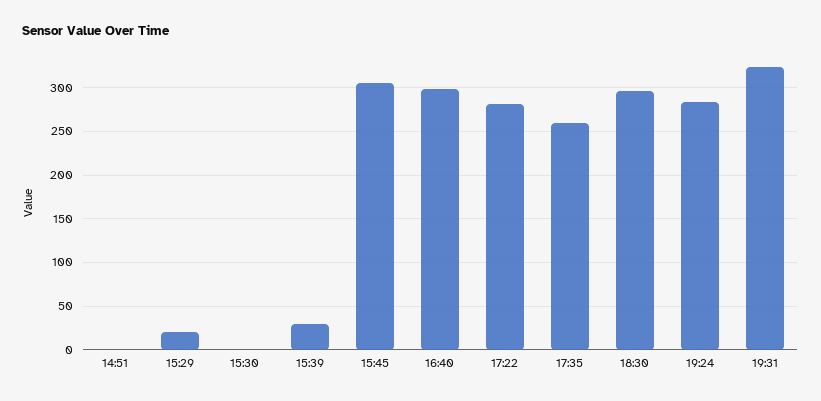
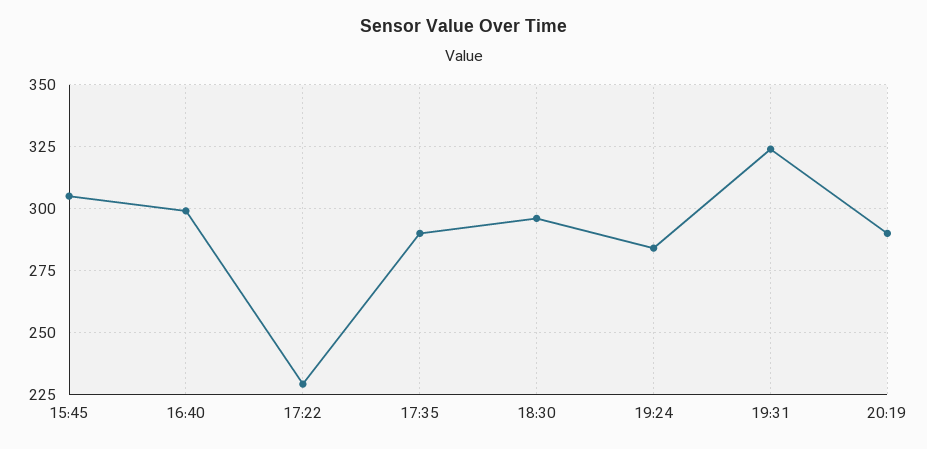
14:51: 0 -> none
15:29: 20 -> none
15:30: 0 -> none
15:39: 30 -> none
17:22: 280 -> 230
17:35: 260 -> 290
20:19: none -> 290

